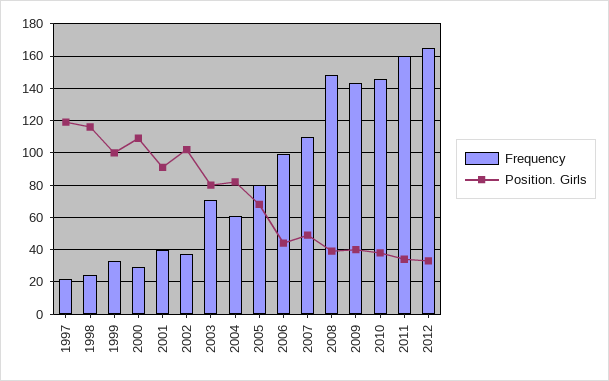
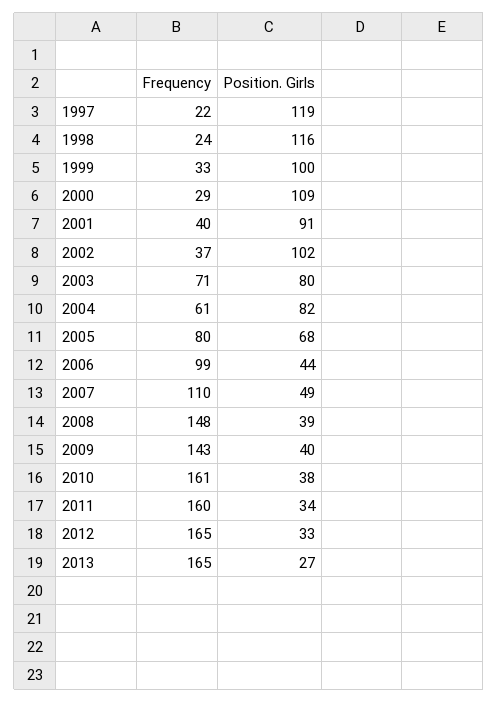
Frequency, 2010: 145 -> 161
Frequency, 2013: none -> 165
Position. Girls, 2013: none -> 27

